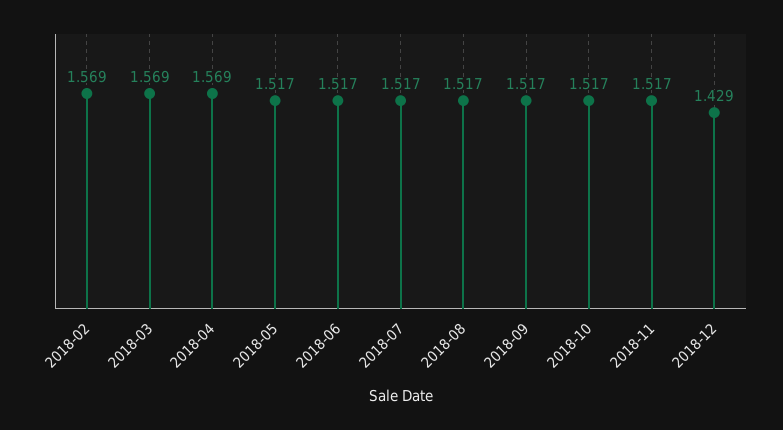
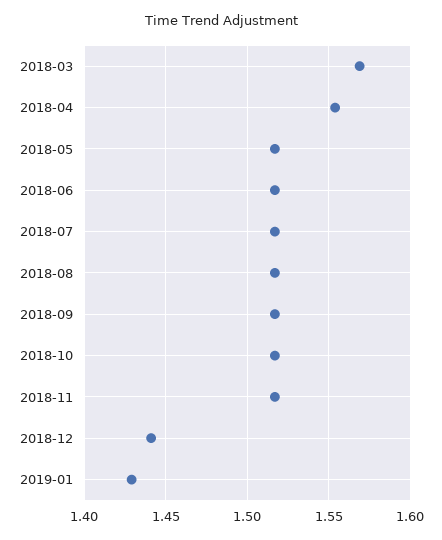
2018-02: 1.569 -> none
2018-04: 1.569 -> 1.555
2018-12: 1.429 -> 1.44
2019-01: none -> 1.43

